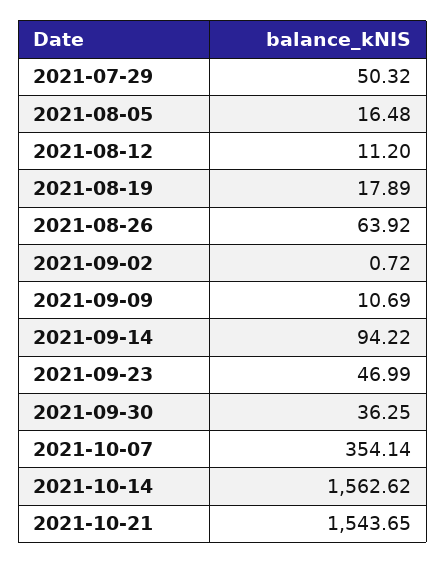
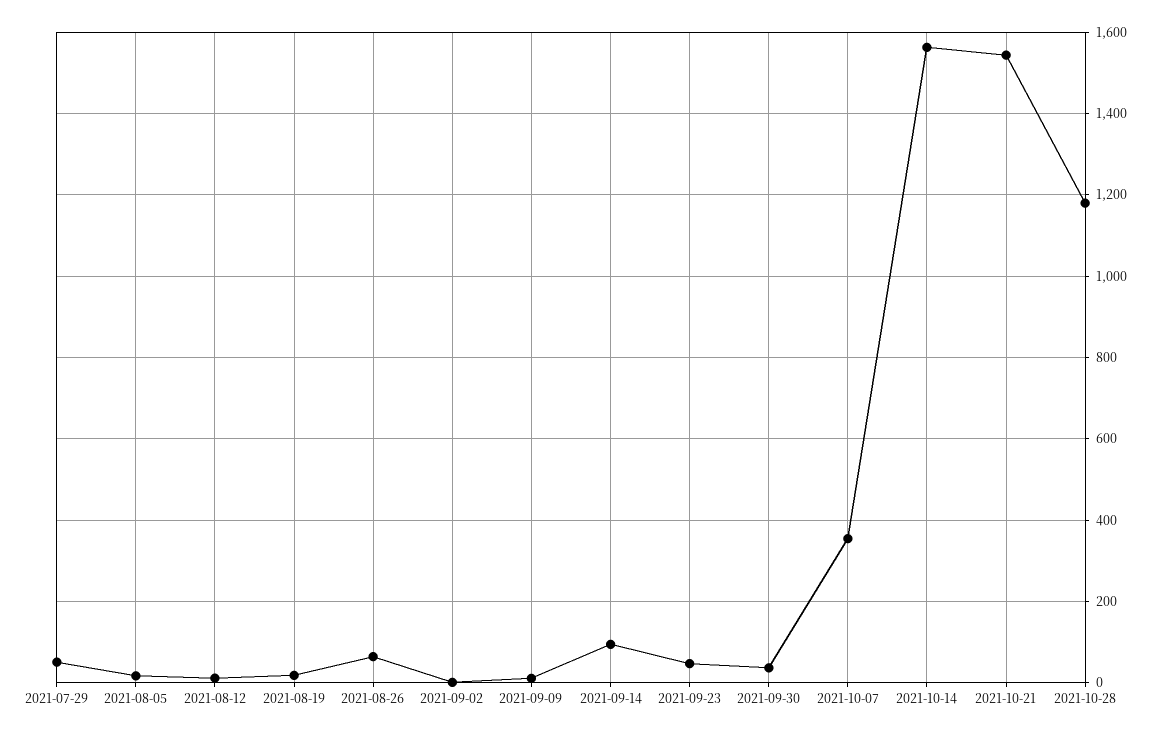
2021-10-28: none -> 1180

